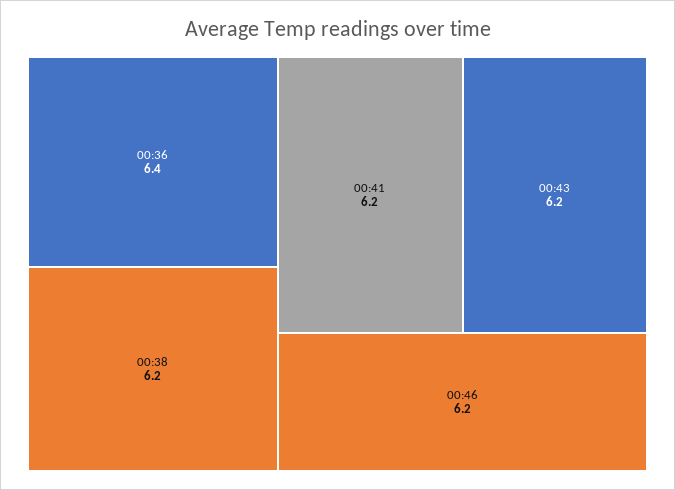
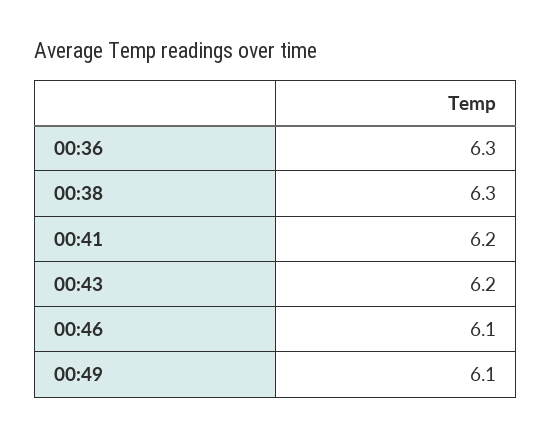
00:36: 6.4 -> 6.3
00:38: 6.2 -> 6.3
00:46: 6.2 -> 6.1
00:49: none -> 6.1

